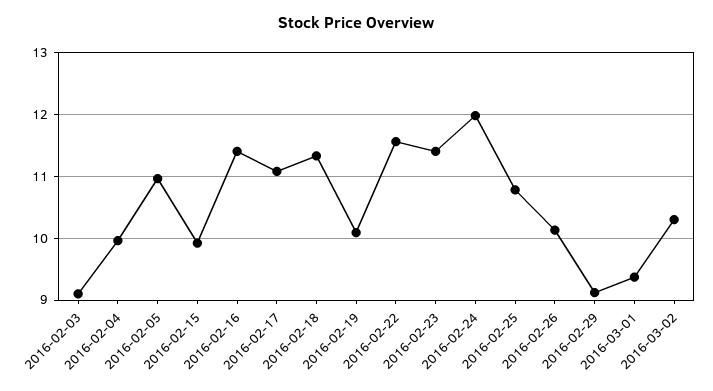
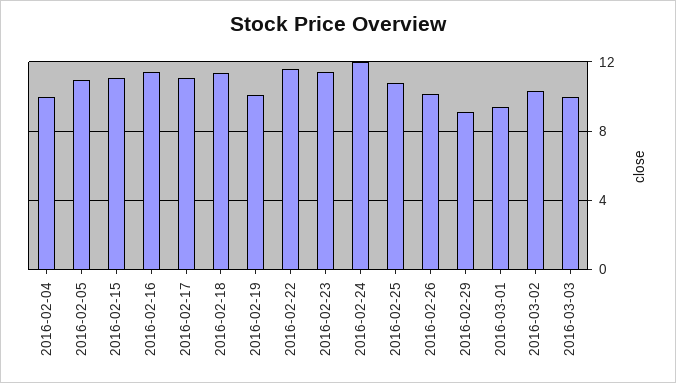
2016-02-03: 9.1 -> none
2016-02-15: 9.9 -> 11
2016-03-03: none -> 10

